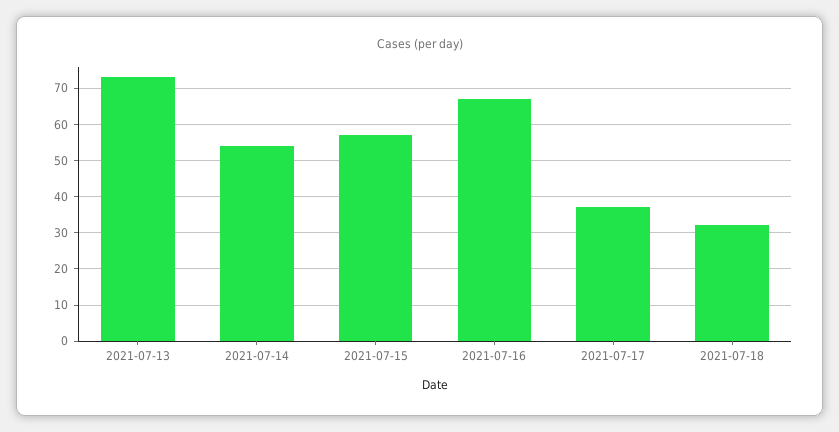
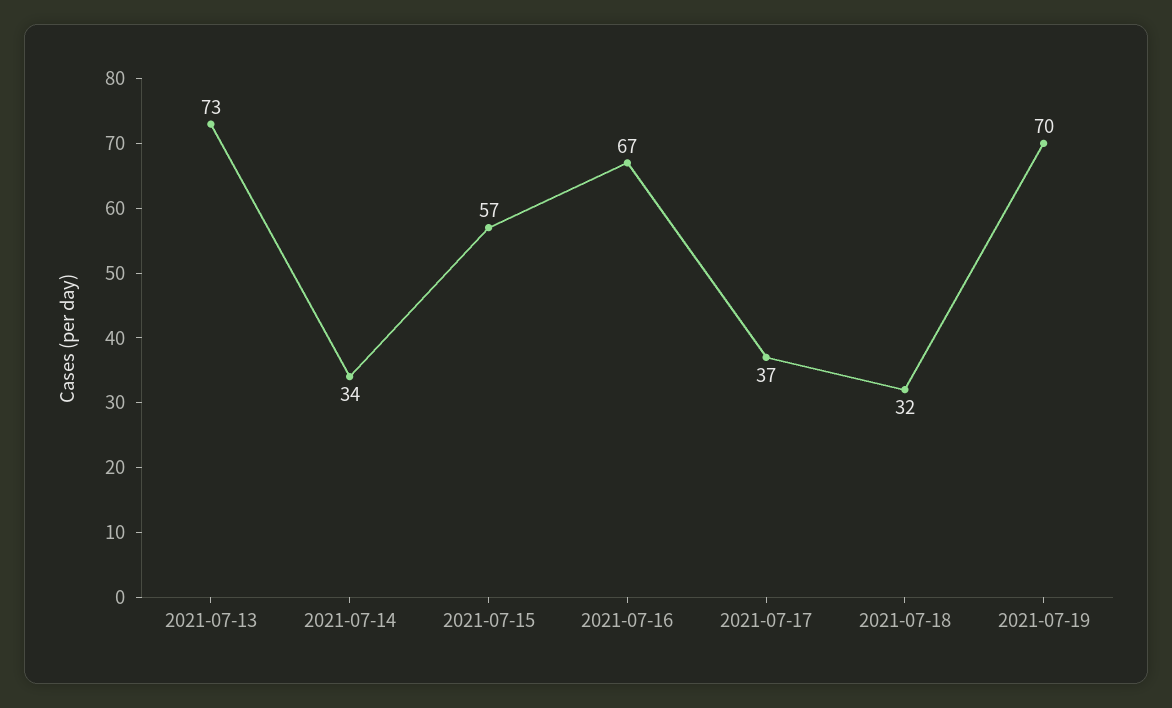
2021-07-14: 55 -> 34
2021-07-19: none -> 70

